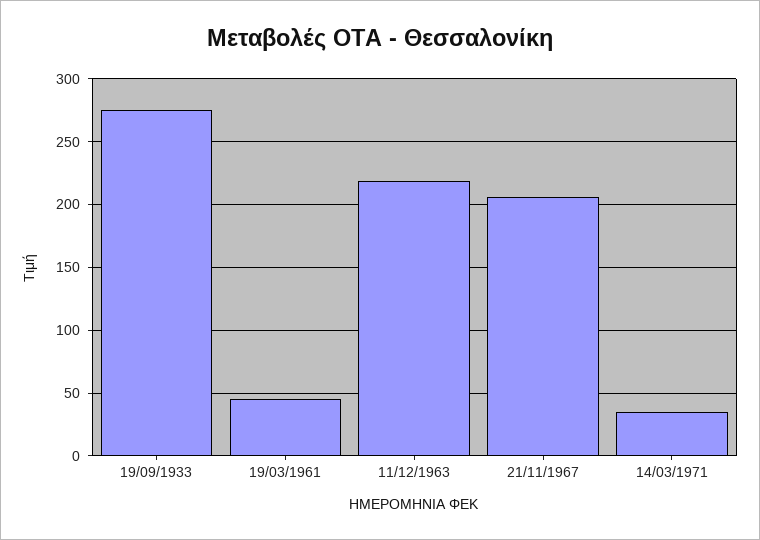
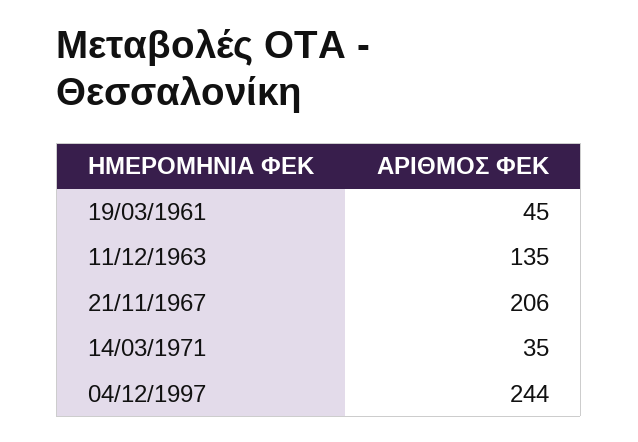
19/09/1933: 275 -> none
11/12/1963: 220 -> 135
04/12/1997: none -> 244

